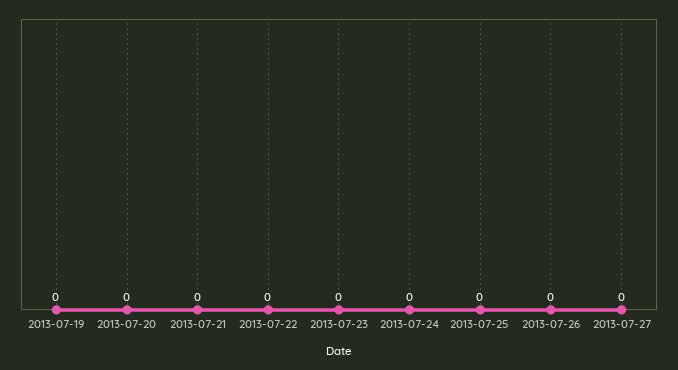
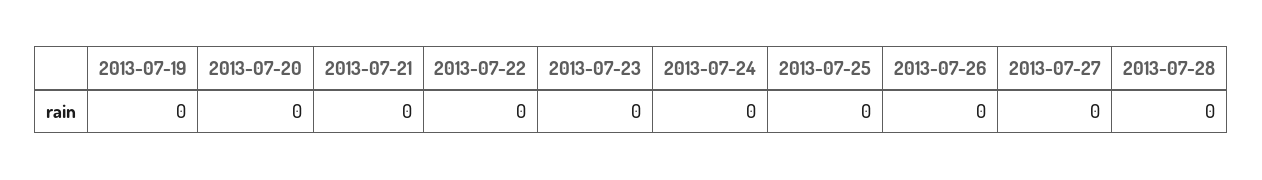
2013-07-28: none -> 0

